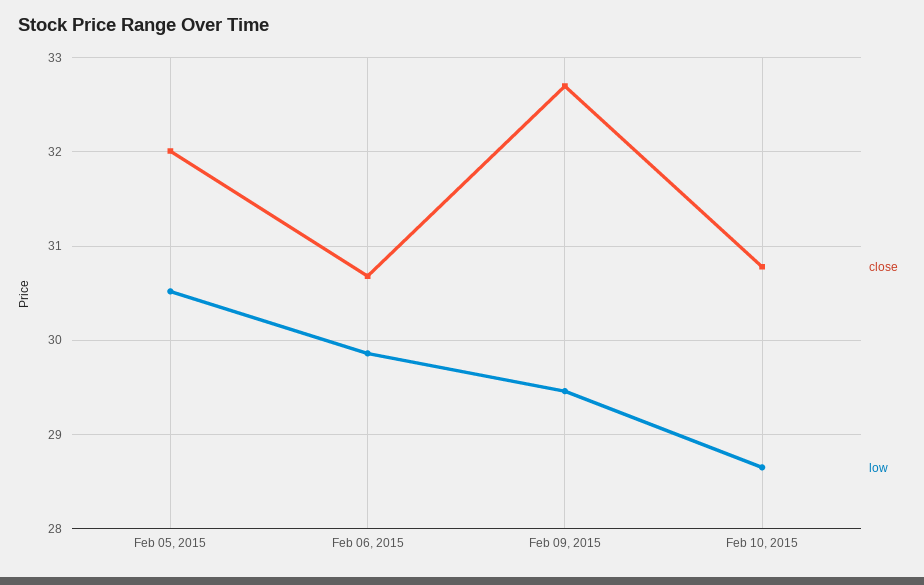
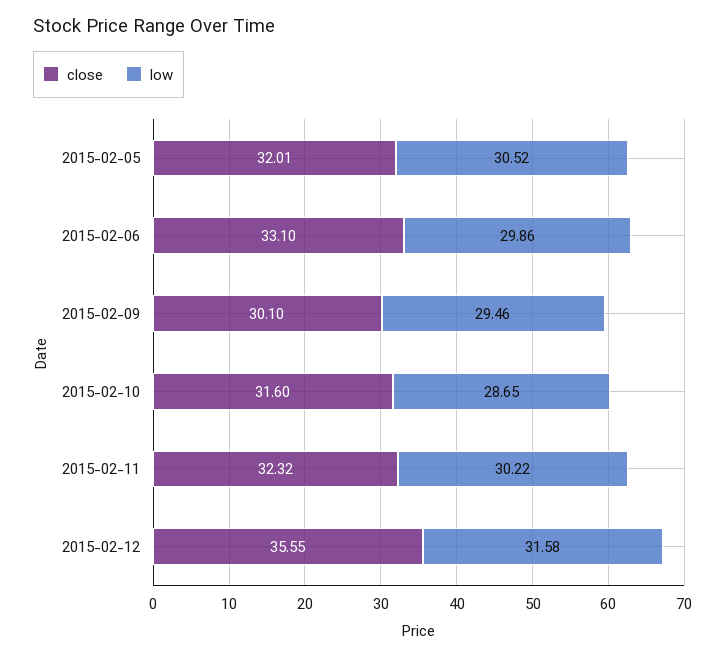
close, Feb 06, 2015: 30.7 -> 33.1
close, Feb 09, 2015: 32.7 -> 30.1
close, Feb 10, 2015: 30.8 -> 31.6
close, 2015-02-11: none -> 32.32
low, 2015-02-11: none -> 30.22
close, 2015-02-12: none -> 35.55
low, 2015-02-12: none -> 31.58

